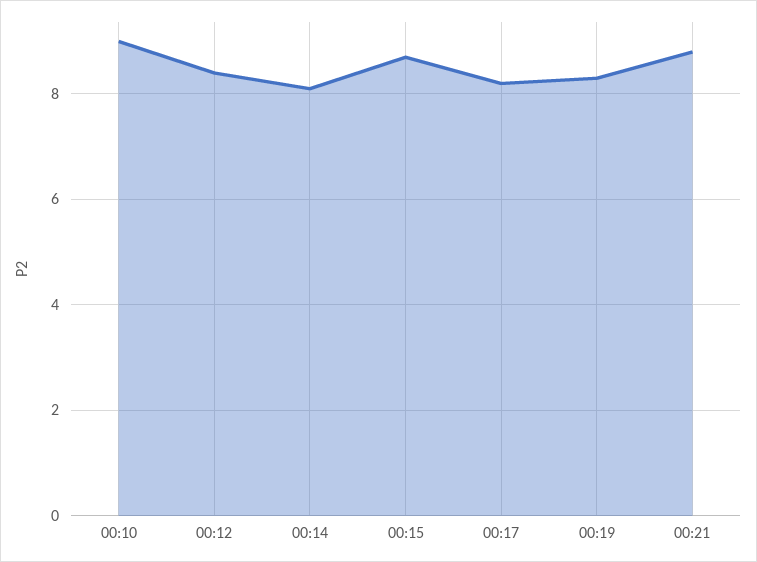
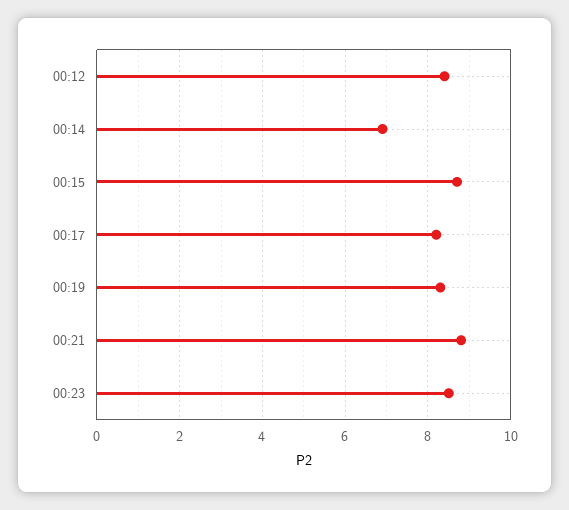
00:10: 9 -> none
00:14: 8 -> 7
00:23: none -> 8.5

